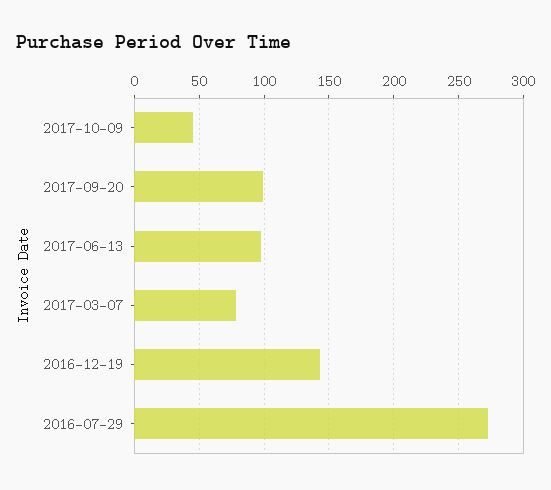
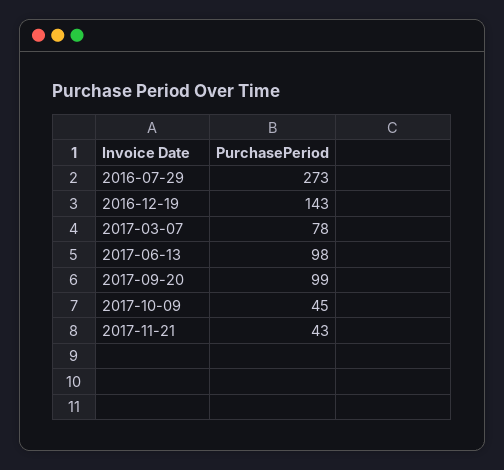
2017-11-21: none -> 43

